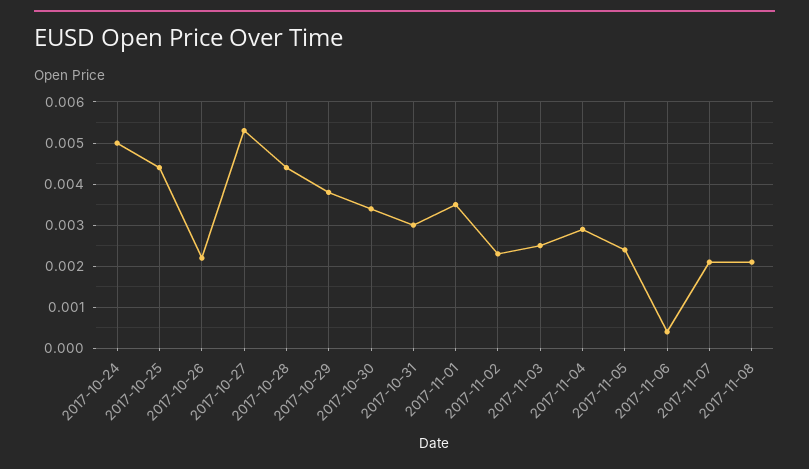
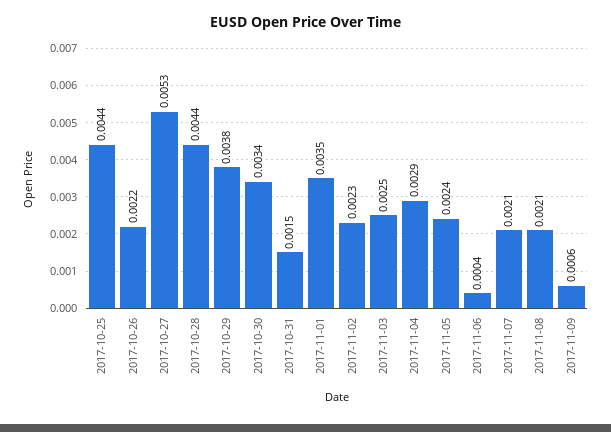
2017-10-24: 0.005 -> none
2017-10-31: 0.003 -> 0.0015
2017-11-09: none -> 0.0006

